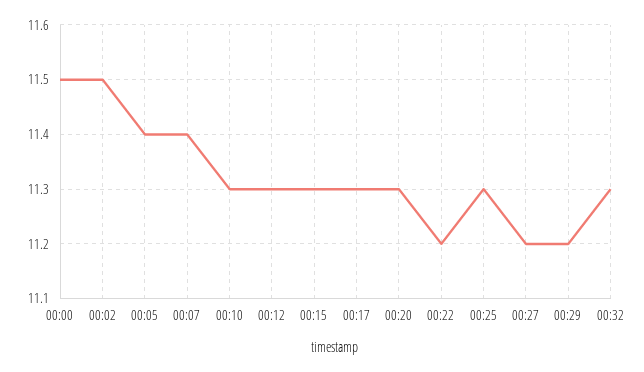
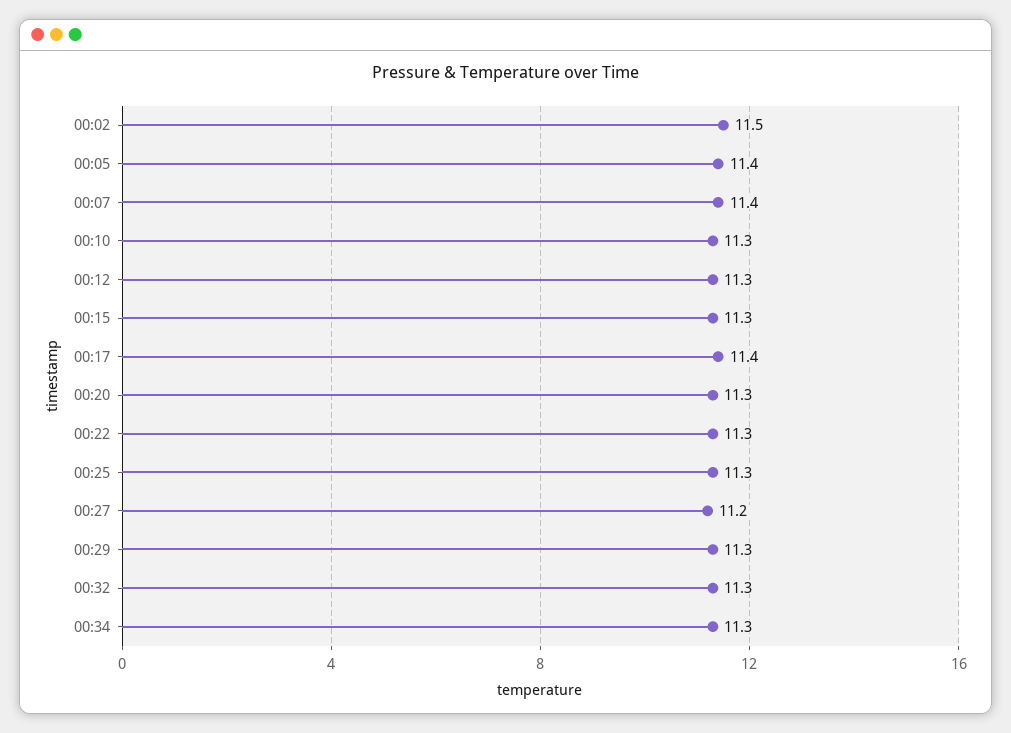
00:00: 11.5 -> none
00:17: 11.3 -> 11.4
00:22: 11.2 -> 11.3
00:29: 11.2 -> 11.3
00:34: none -> 11.3

